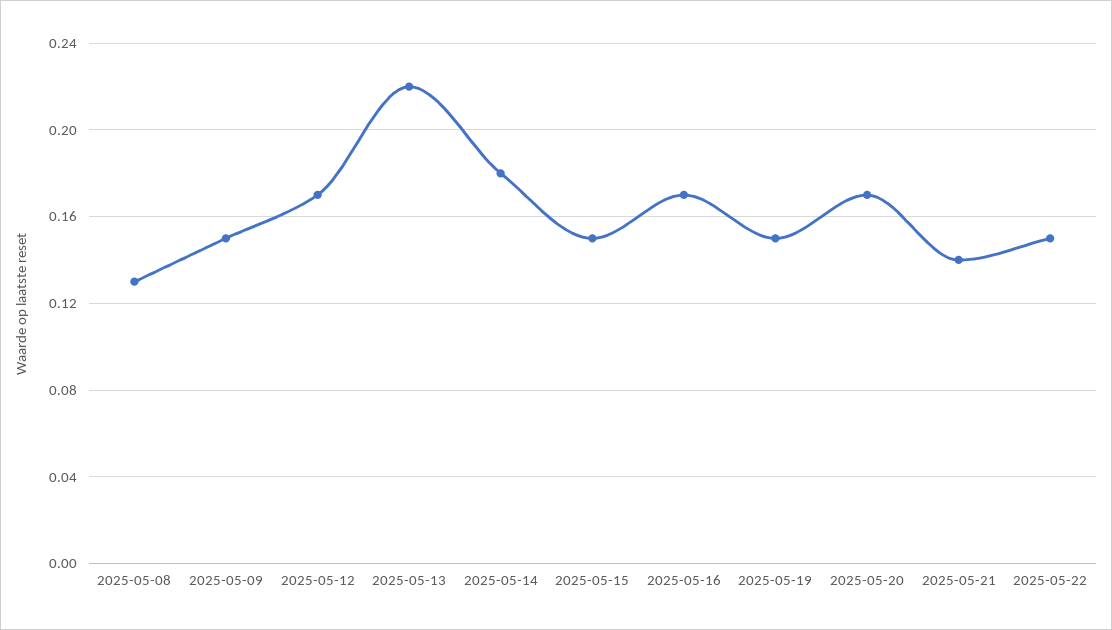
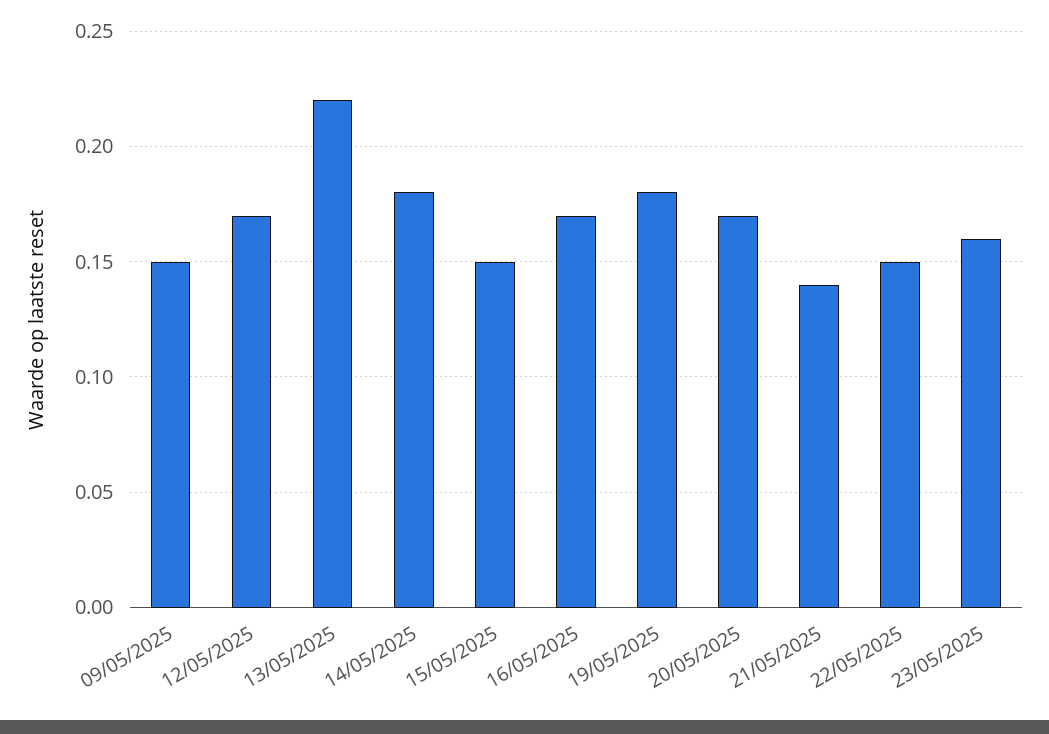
2025-05-08: 0.13 -> none
2025-05-19: 0.15 -> 0.18
23/05/2025: none -> 0.16

